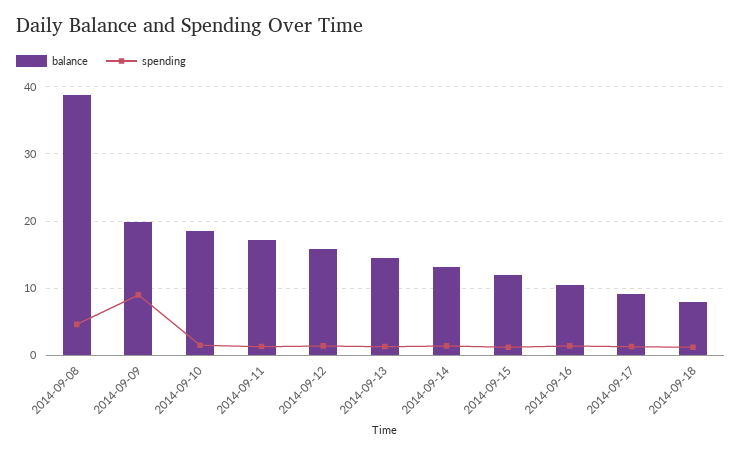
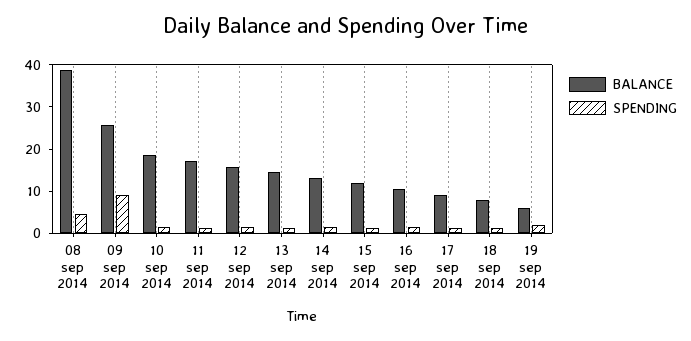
balance, 2014-09-09: 20 -> 26
balance, 19 sep 2014: none -> 6
spending, 19 sep 2014: none -> 2

